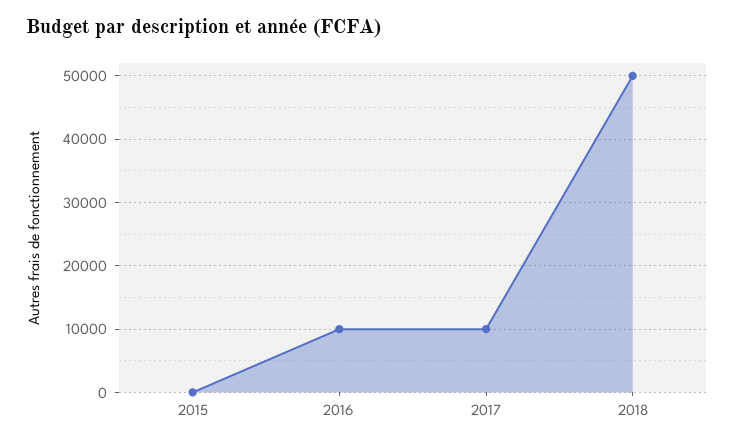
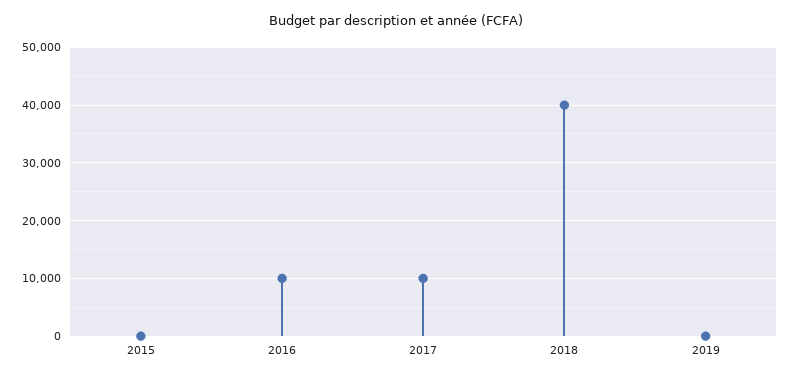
2018: 50000 -> 40000
2019: none -> 0

